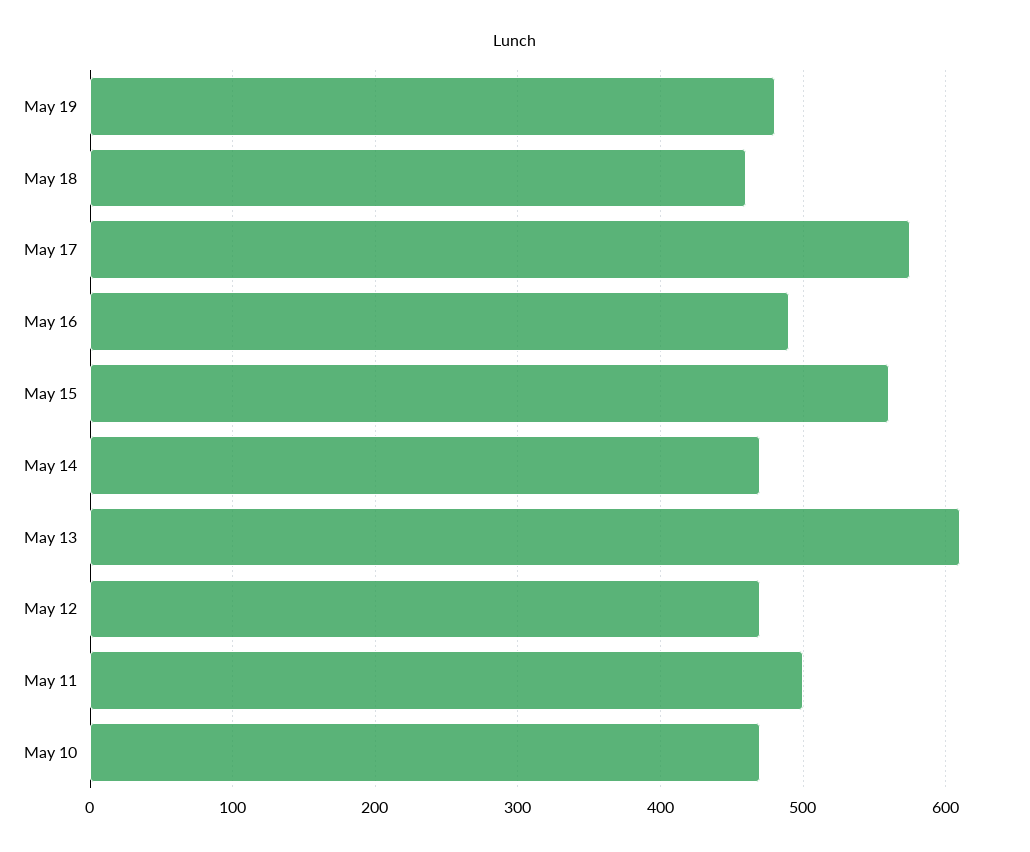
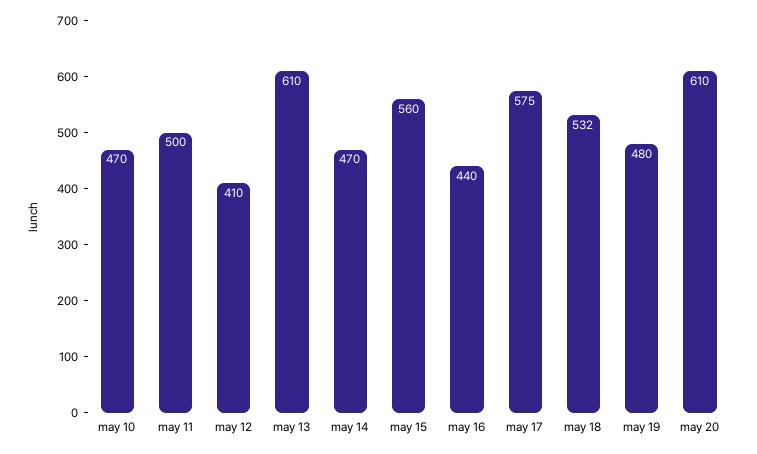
May 18: 460 -> 532
May 16: 490 -> 440
May 12: 470 -> 410
may 20: none -> 610

